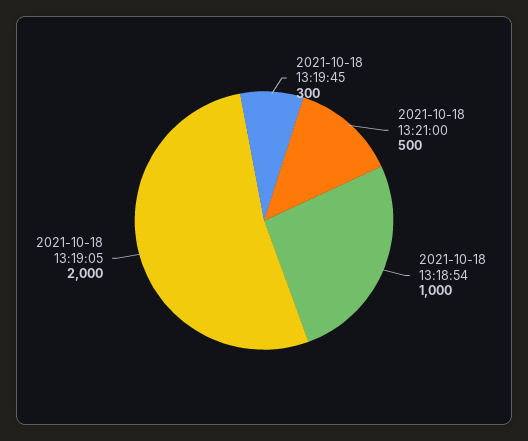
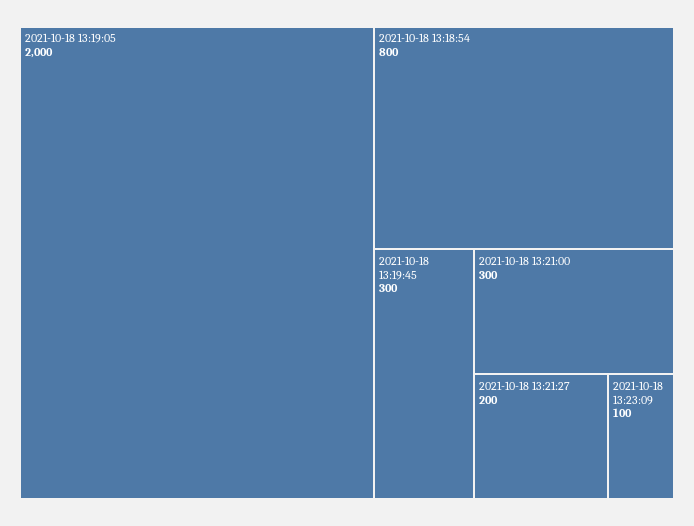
2021-10-18 13:21:00: 500 -> 300
2021-10-18 13:18:54: 1000 -> 800
2021-10-18 13:21:27: none -> 200
2021-10-18 13:23:09: none -> 100

